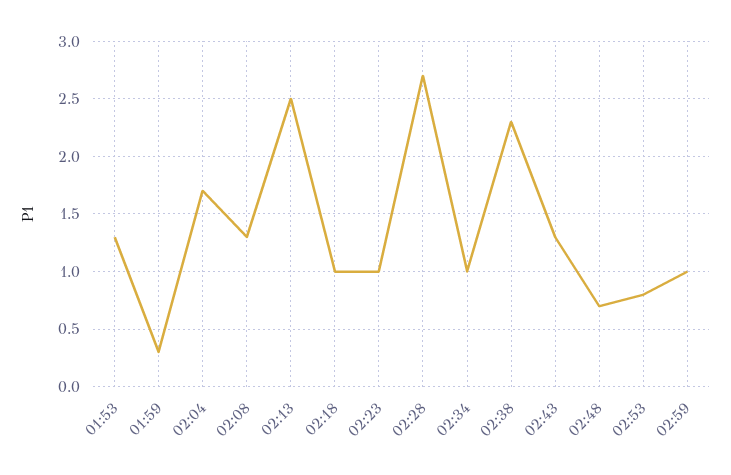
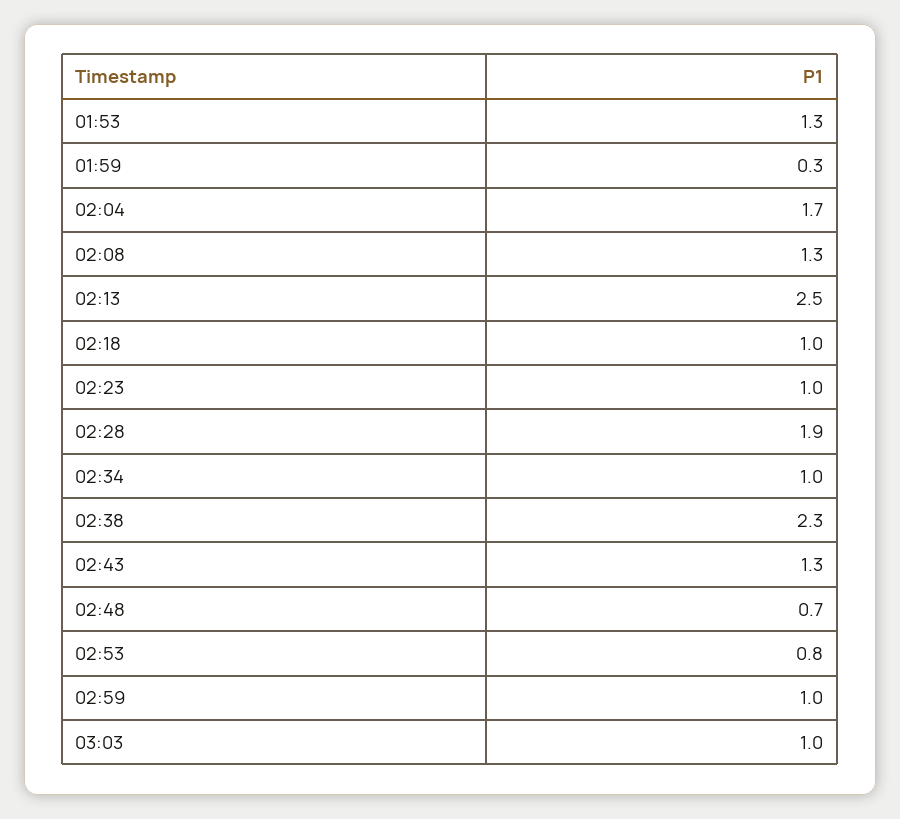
02:28: 2.7 -> 1.9
03:03: none -> 1

